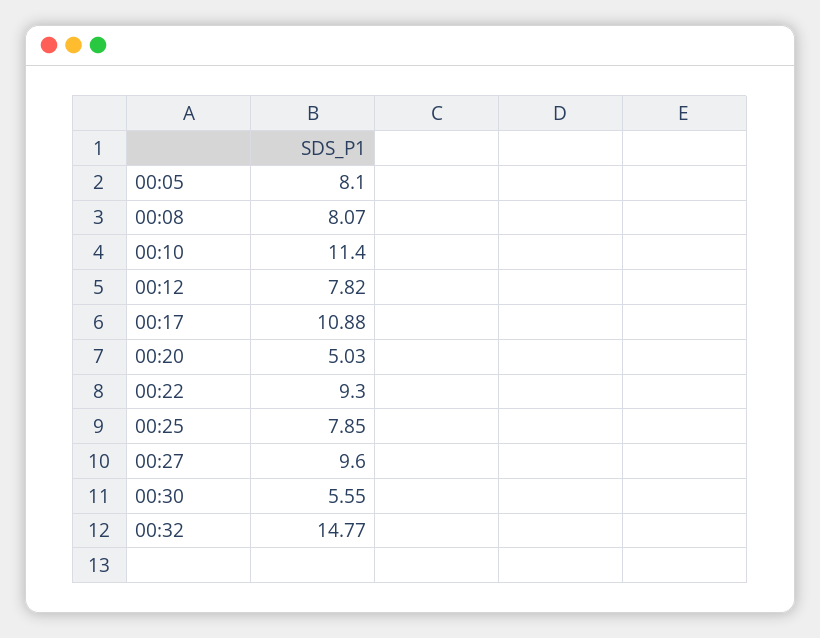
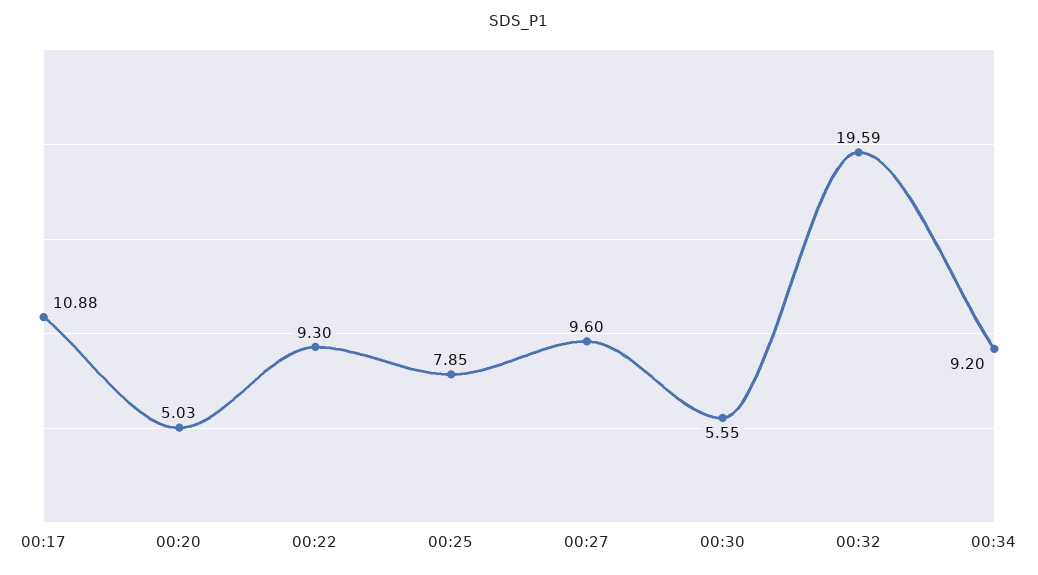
00:05: 8.1 -> none
00:08: 8.07 -> none
00:10: 11.4 -> none
00:12: 7.82 -> none
00:32: 14.77 -> 19.59
00:34: none -> 9.2

